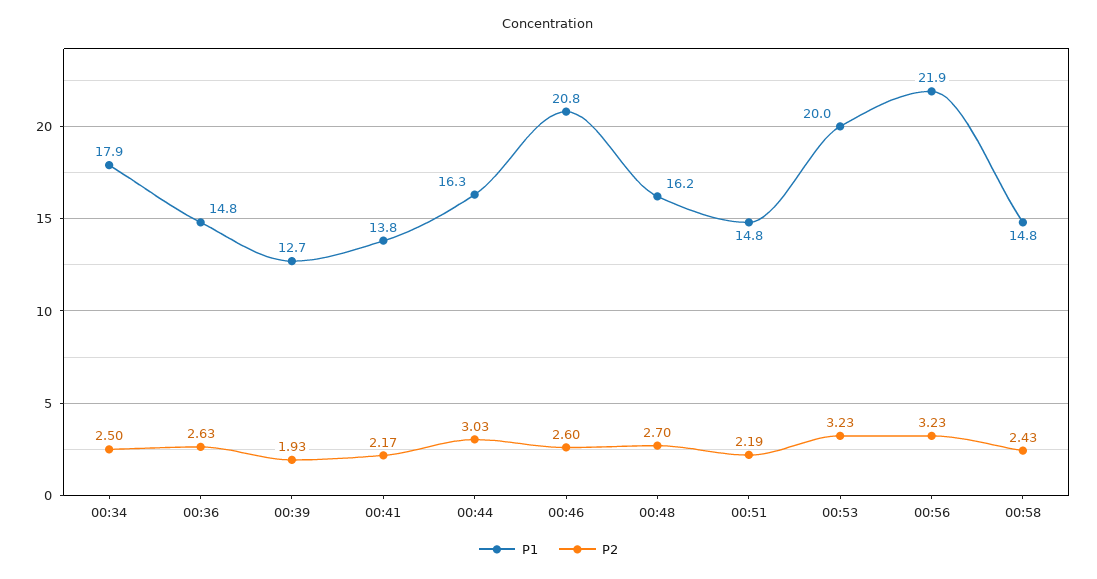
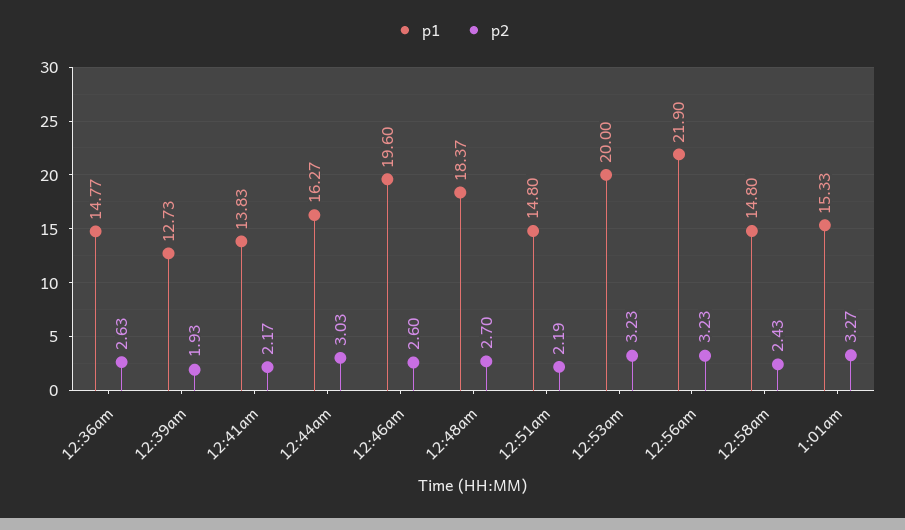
P1, 00:34: 17.9 -> none
P2, 00:34: 2.5 -> none
P1, 00:46: 20.8 -> 19.6
P1, 00:48: 16.2 -> 18.37
P1, 1:01am: none -> 15.33
P2, 1:01am: none -> 3.27

